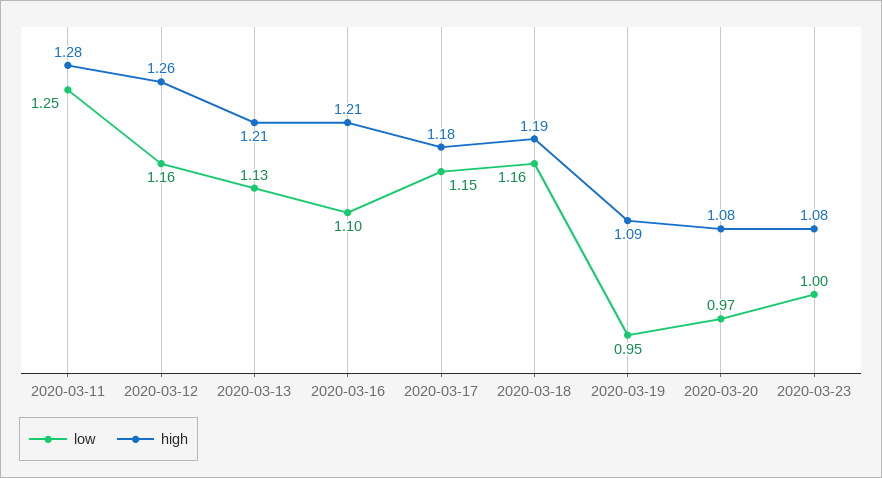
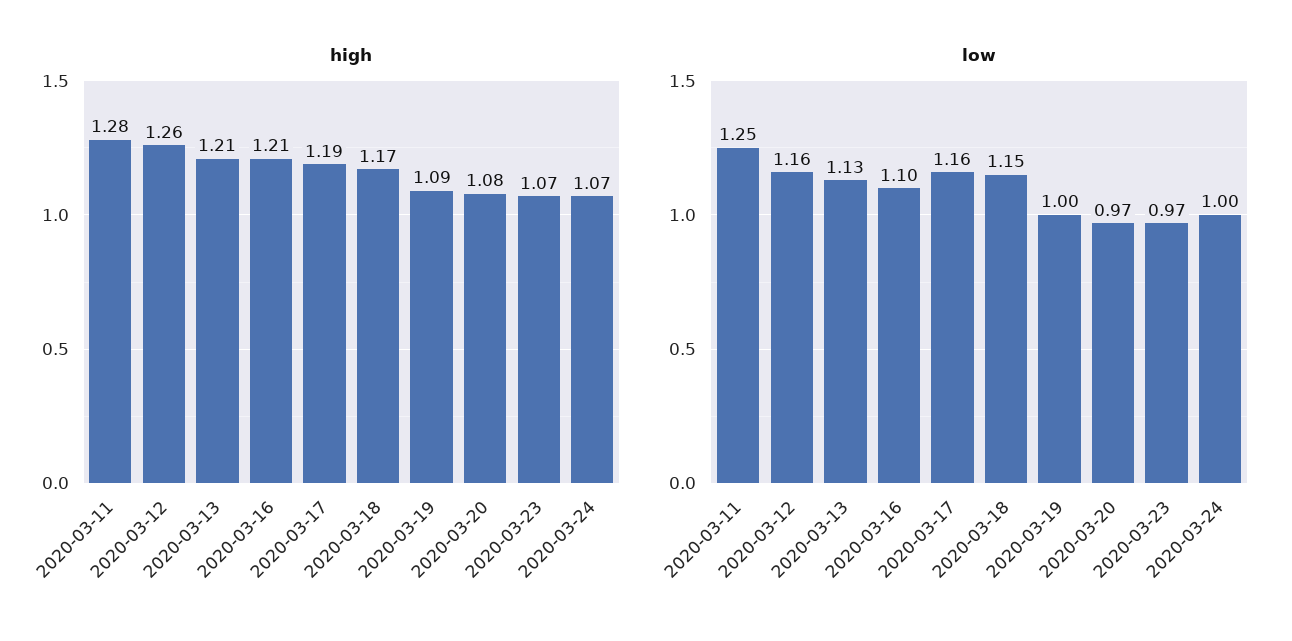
low, 2020-03-17: 1.15 -> 1.16
high, 2020-03-17: 1.18 -> 1.19
low, 2020-03-18: 1.16 -> 1.15
high, 2020-03-18: 1.19 -> 1.17
low, 2020-03-19: 0.95 -> 1
low, 2020-03-23: 1 -> 0.97
high, 2020-03-23: 1.08 -> 1.07
high, 2020-03-24: none -> 1.07
low, 2020-03-24: none -> 1

